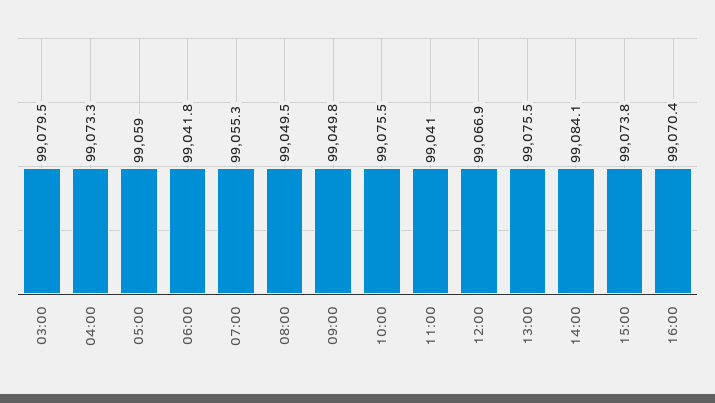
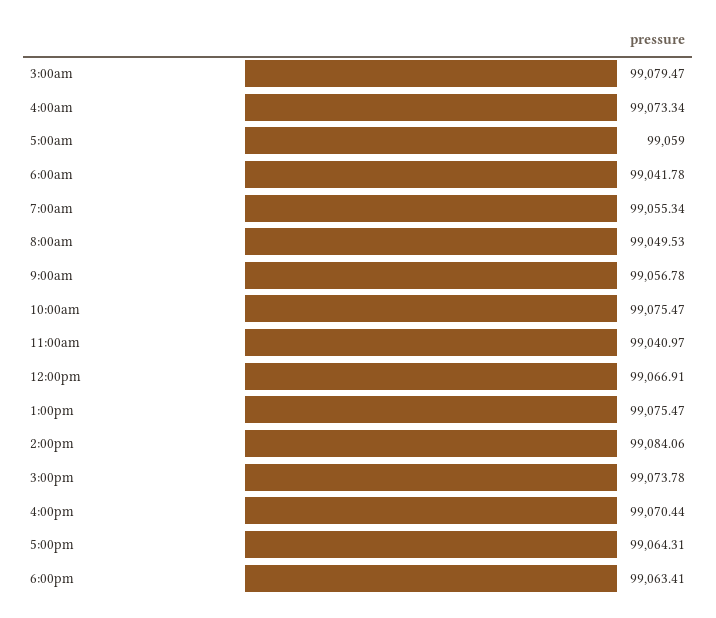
09:00: 99049.8 -> 99056.78
5:00pm: none -> 99064.31
6:00pm: none -> 99063.41

